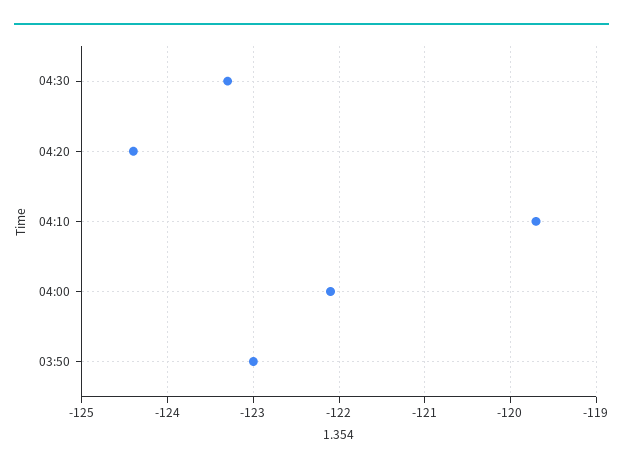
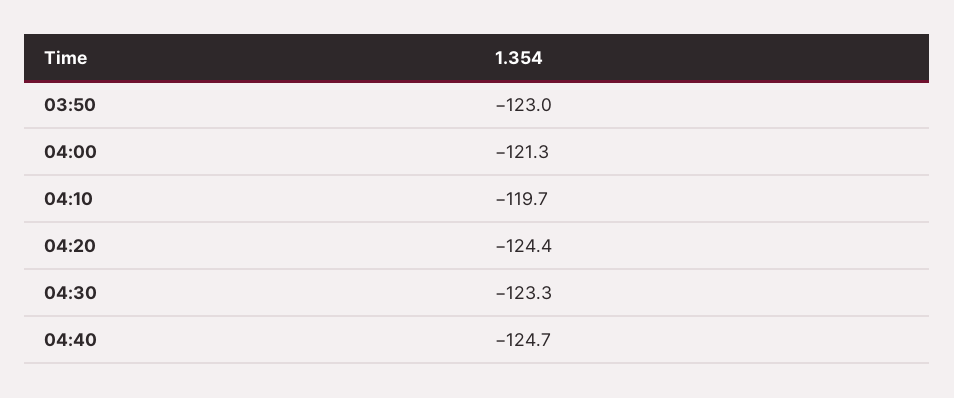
04:00: -122.1 -> -121.3
04:40: none -> -124.7

